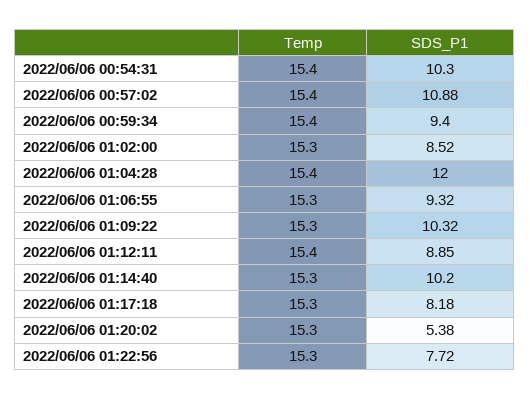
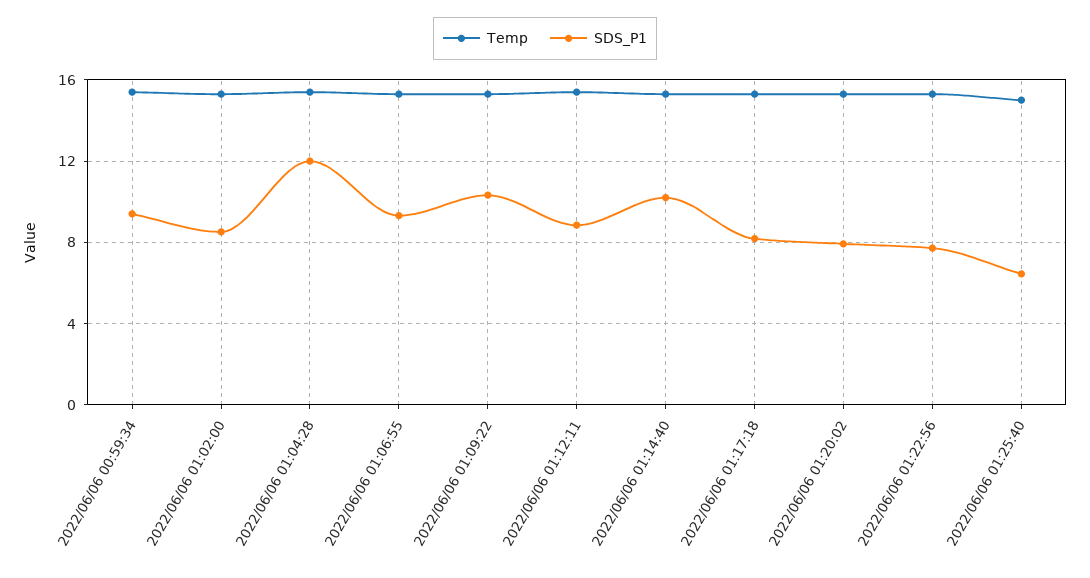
Temp, 2022/06/06 00:54:31: 15.4 -> none
SDS_P1, 2022/06/06 00:54:31: 10.3 -> none
Temp, 2022/06/06 00:57:02: 15.4 -> none
SDS_P1, 2022/06/06 00:57:02: 10.88 -> none
SDS_P1, 2022/06/06 01:20:02: 5.38 -> 8
Temp, 2022/06/06 01:25:40: none -> 15
SDS_P1, 2022/06/06 01:25:40: none -> 6.5

